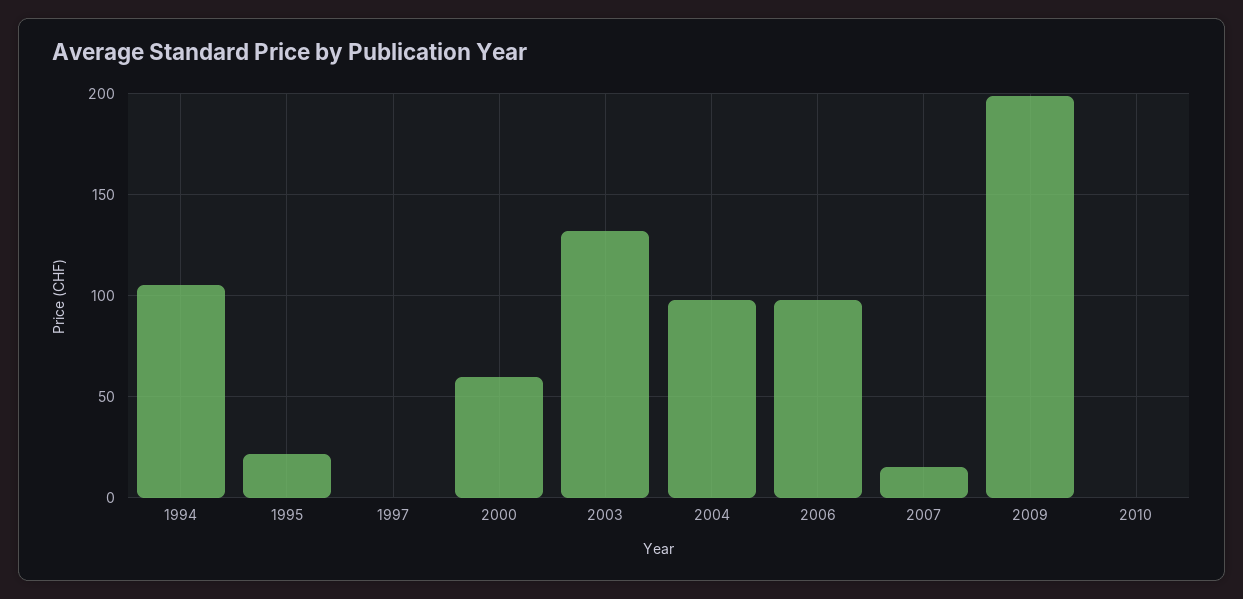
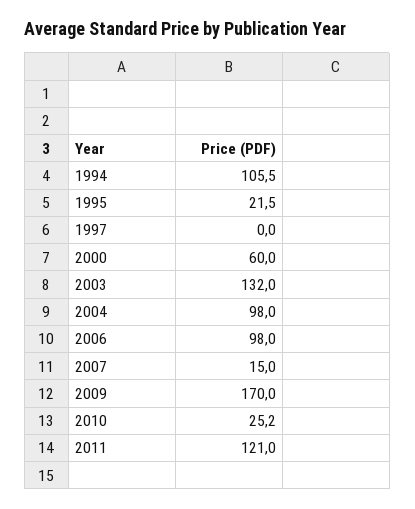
2009: 200 -> 170
2010: 0 -> 25.2
2011: none -> 121

